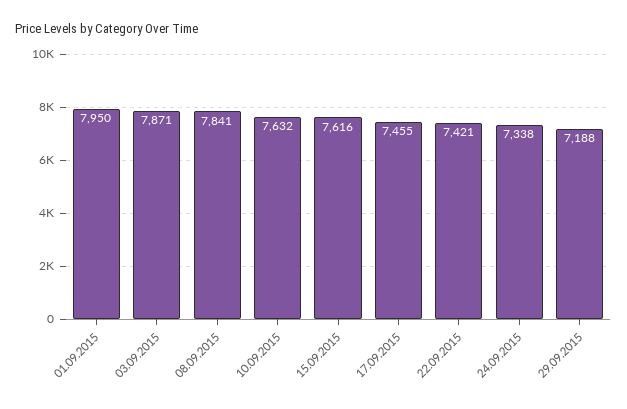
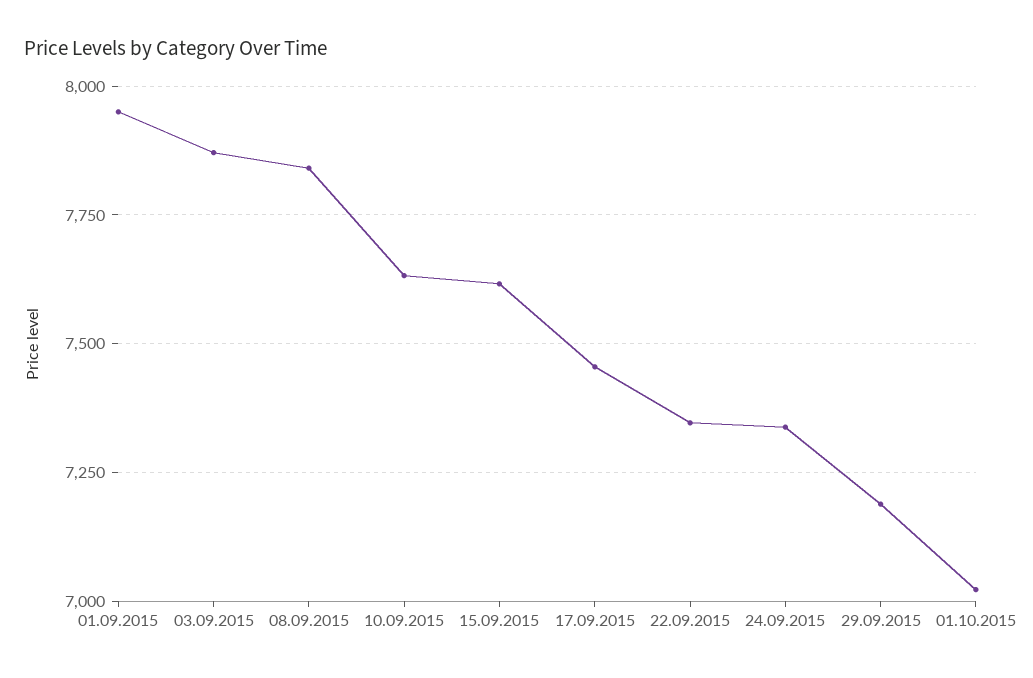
22.09.2015: 7421 -> 7350
01.10.2015: none -> 7025

